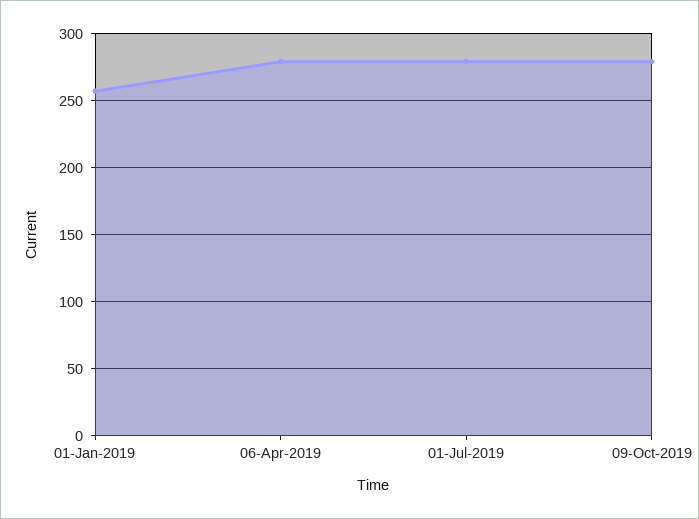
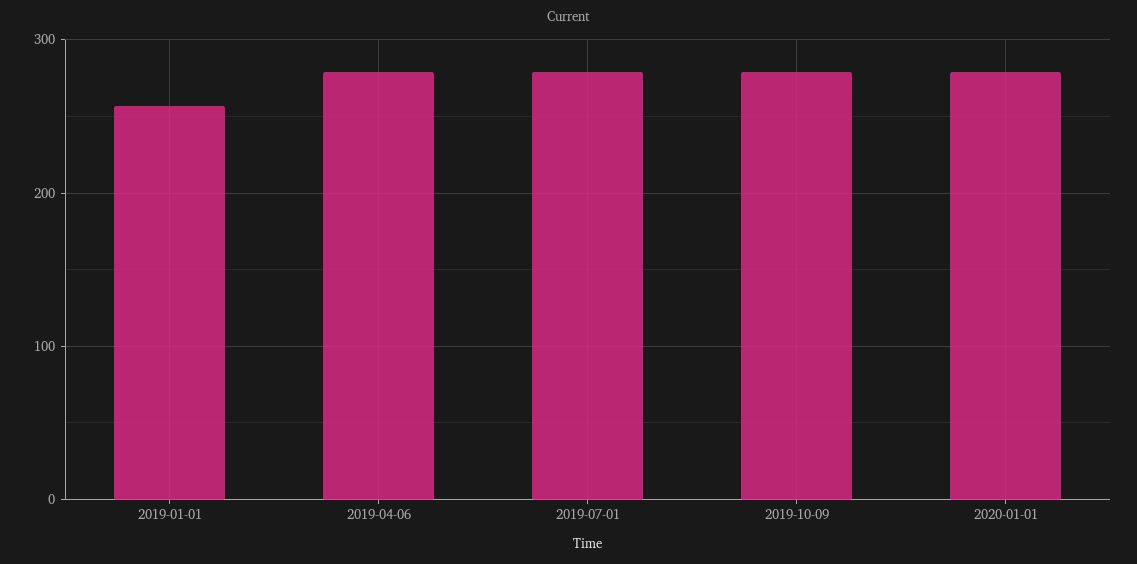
2020-01-01: none -> 280

